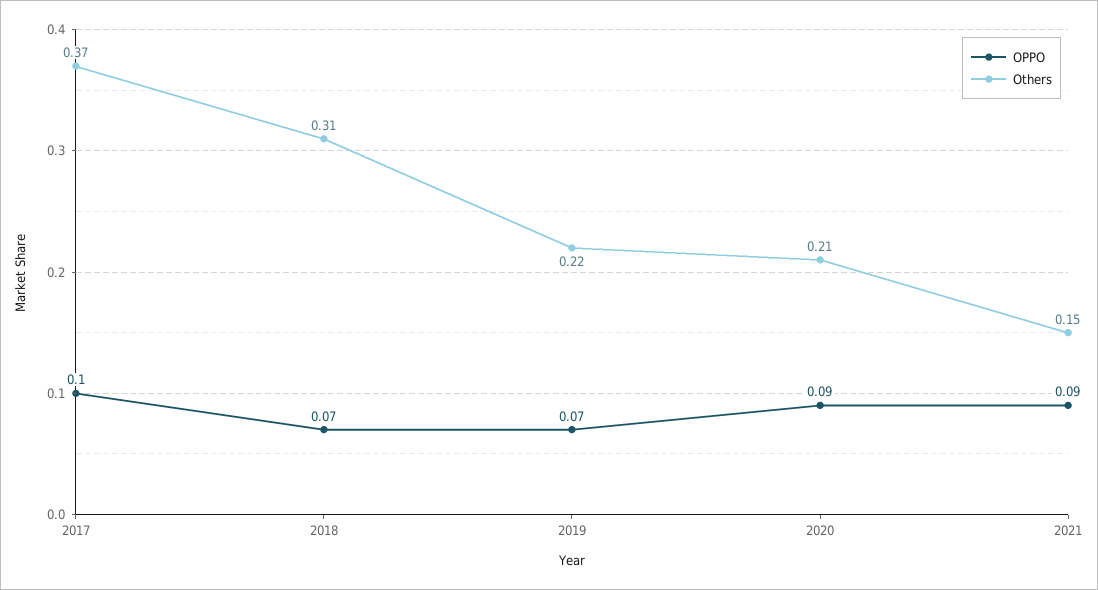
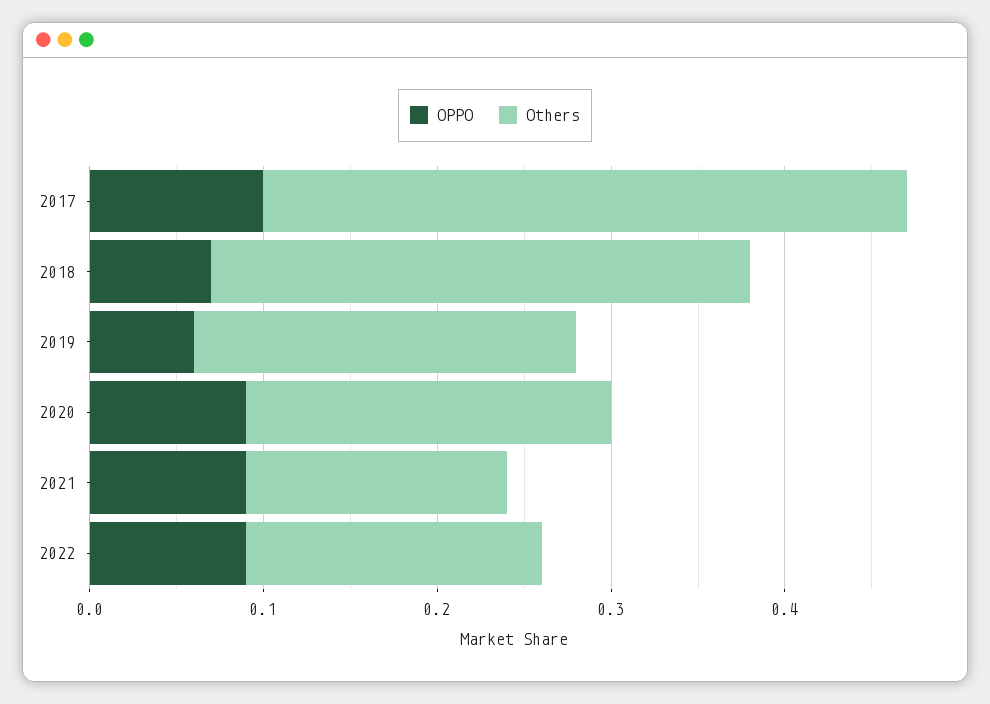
OPPO, 2019: 0.07 -> 0.06
OPPO, 2022: none -> 0.09
Others, 2022: none -> 0.17

